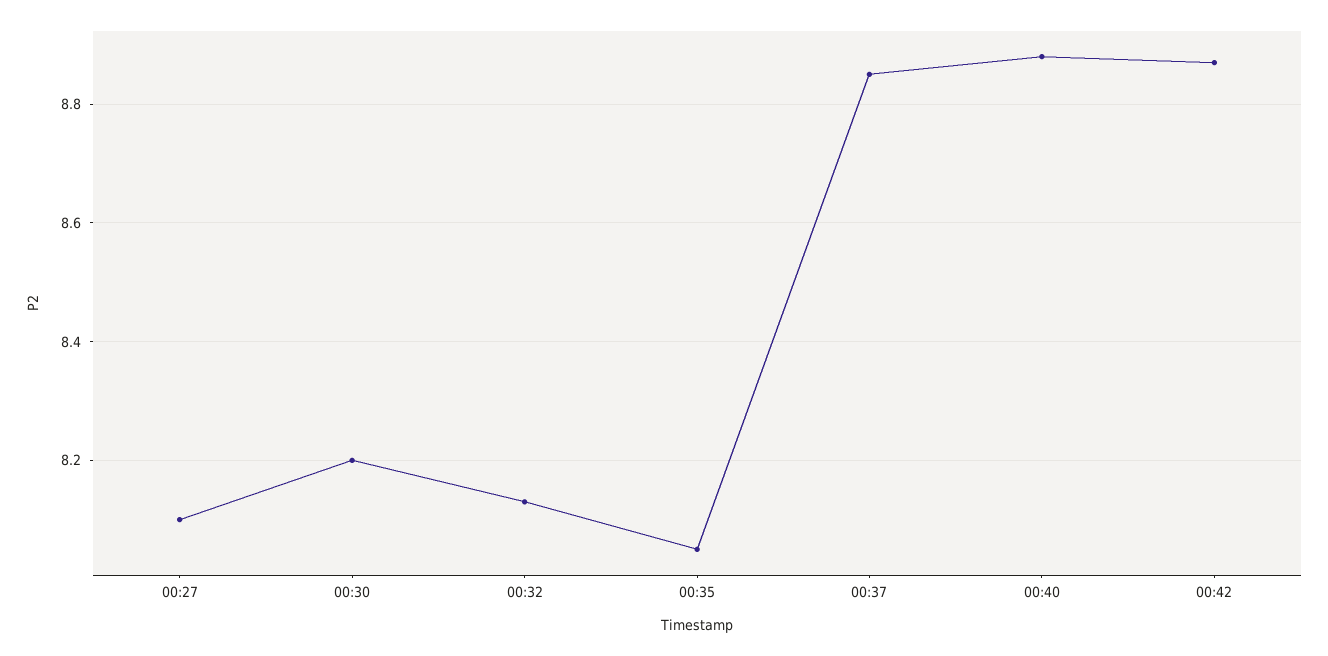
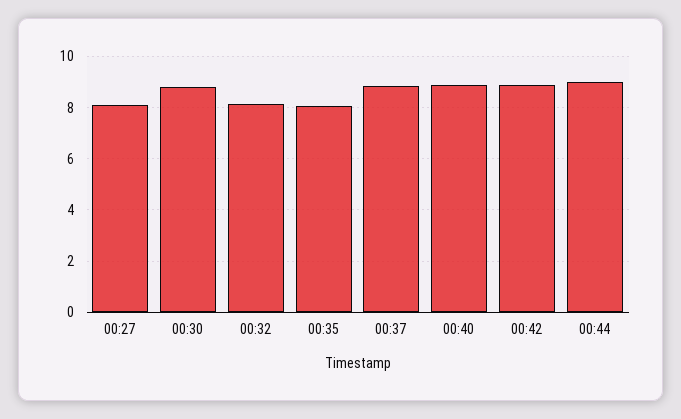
00:30: 8.2 -> 8.75
00:44: none -> 9

